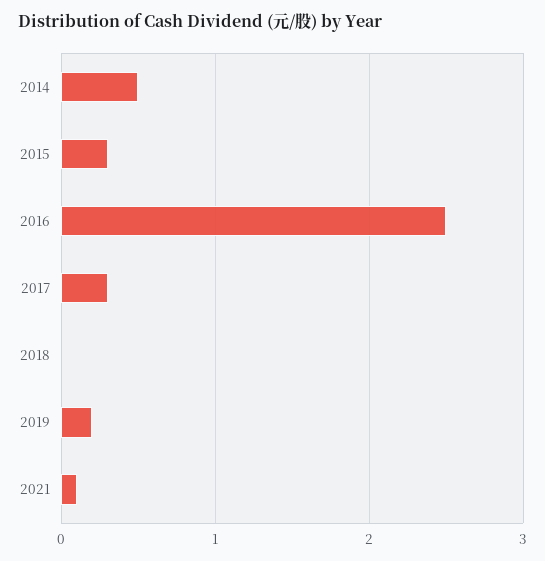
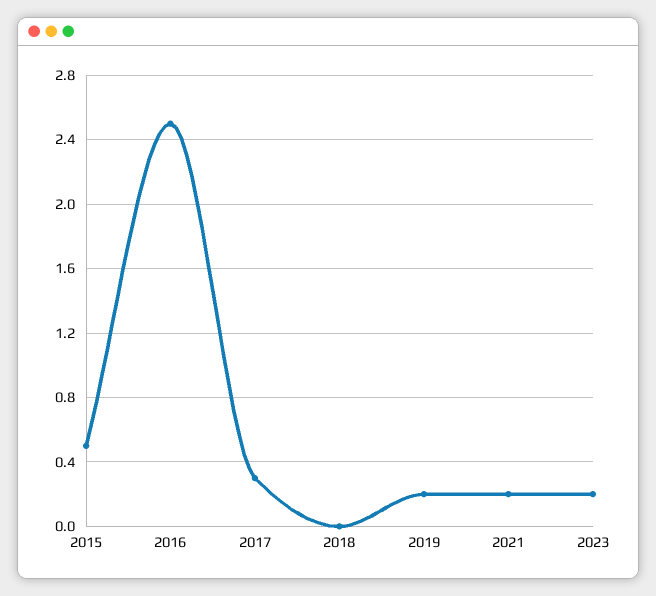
2014: 0.5 -> none
2015: 0.3 -> 0.5
2021: 0.1 -> 0.2
2023: none -> 0.2

